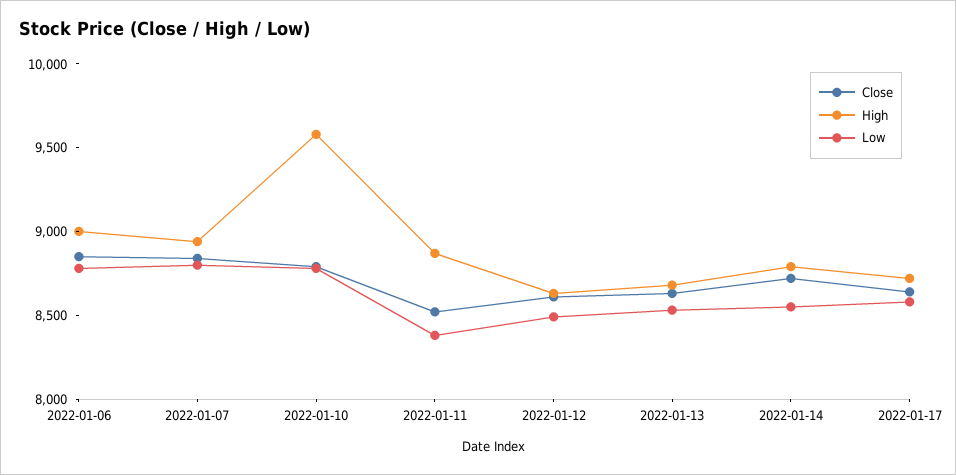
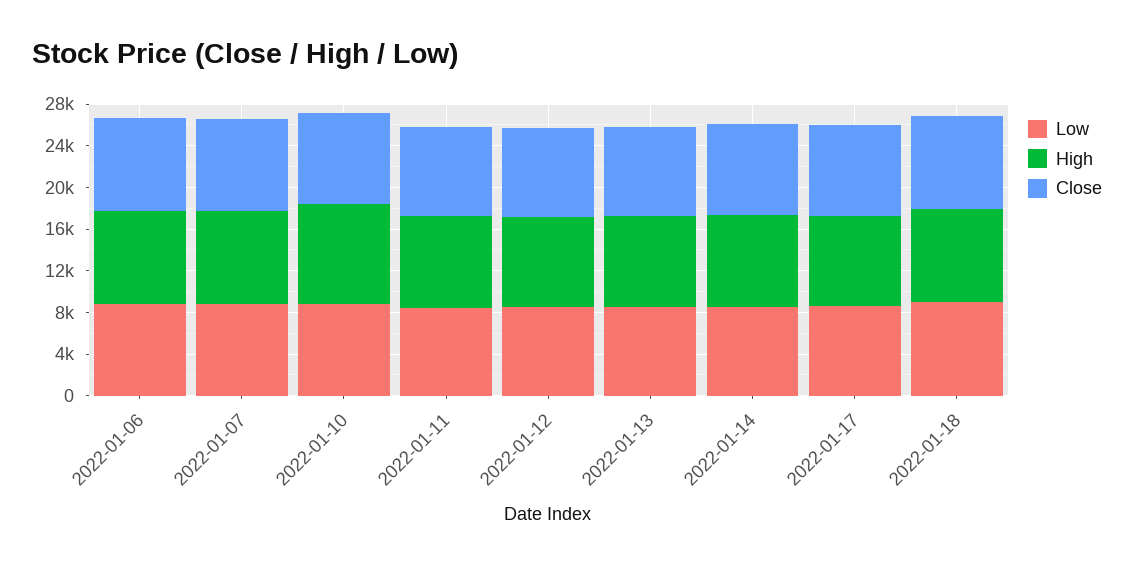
Low, 2022-01-18: none -> 9000
High, 2022-01-18: none -> 9000
Close, 2022-01-18: none -> 9000

